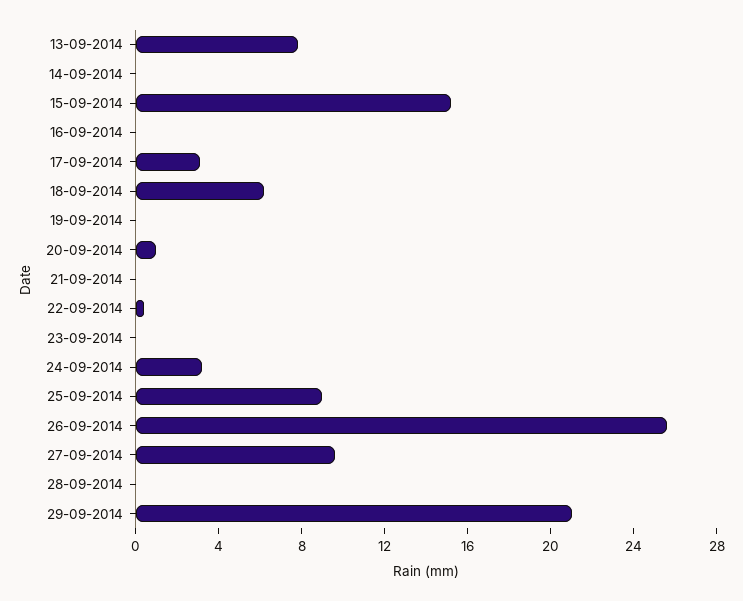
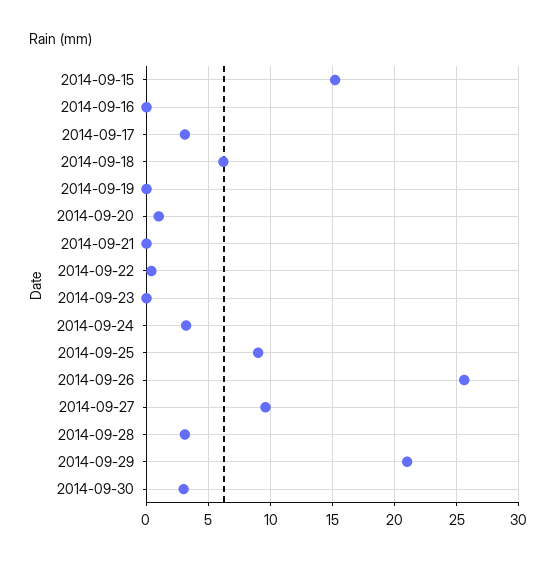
13-09-2014: 8 -> none
14-09-2014: 0 -> none
28-09-2014: 0 -> 3
2014-09-30: none -> 3

